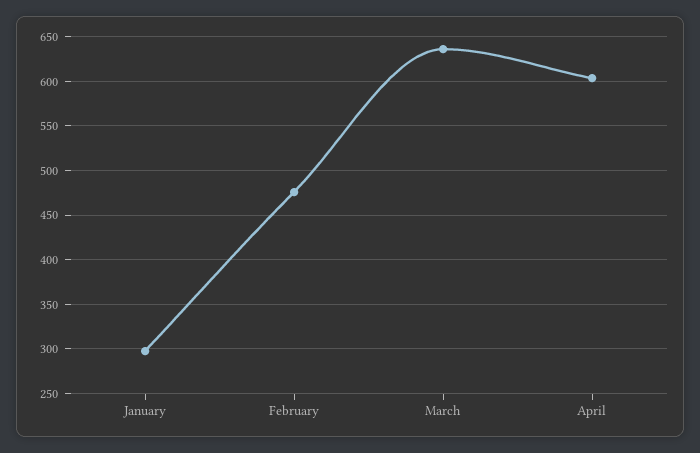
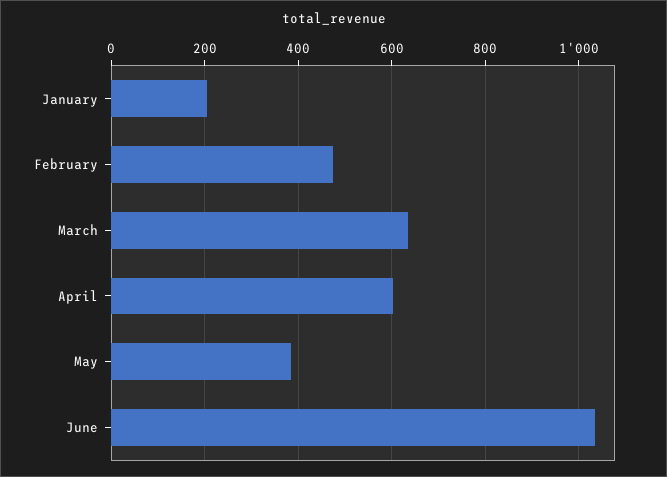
January: 300 -> 200
May: none -> 380
June: none -> 1040

